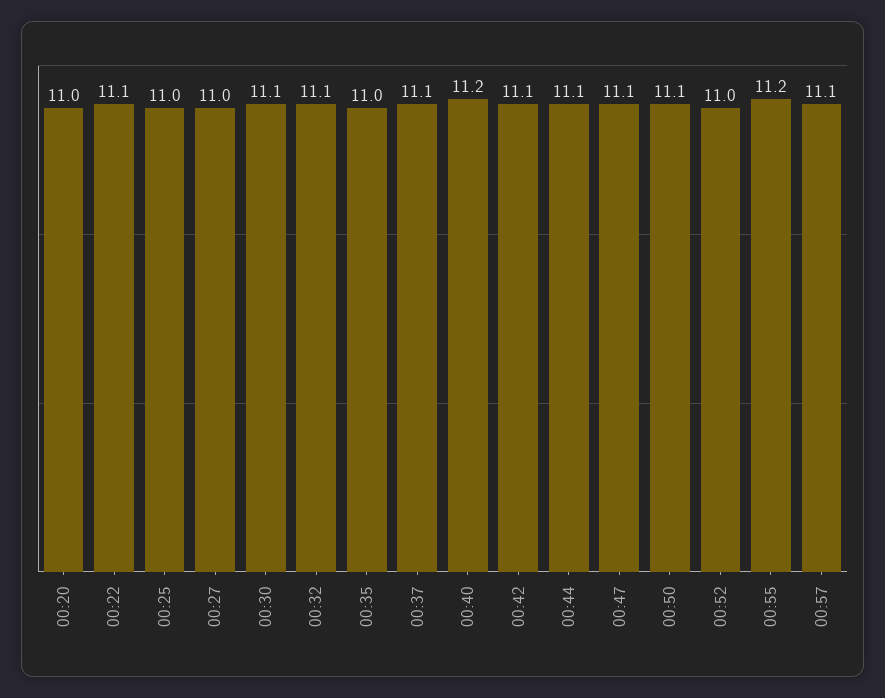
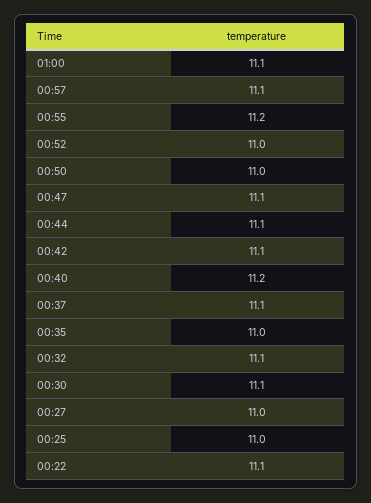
00:20: 11 -> none
00:50: 11.1 -> 11
01:00: none -> 11.1

